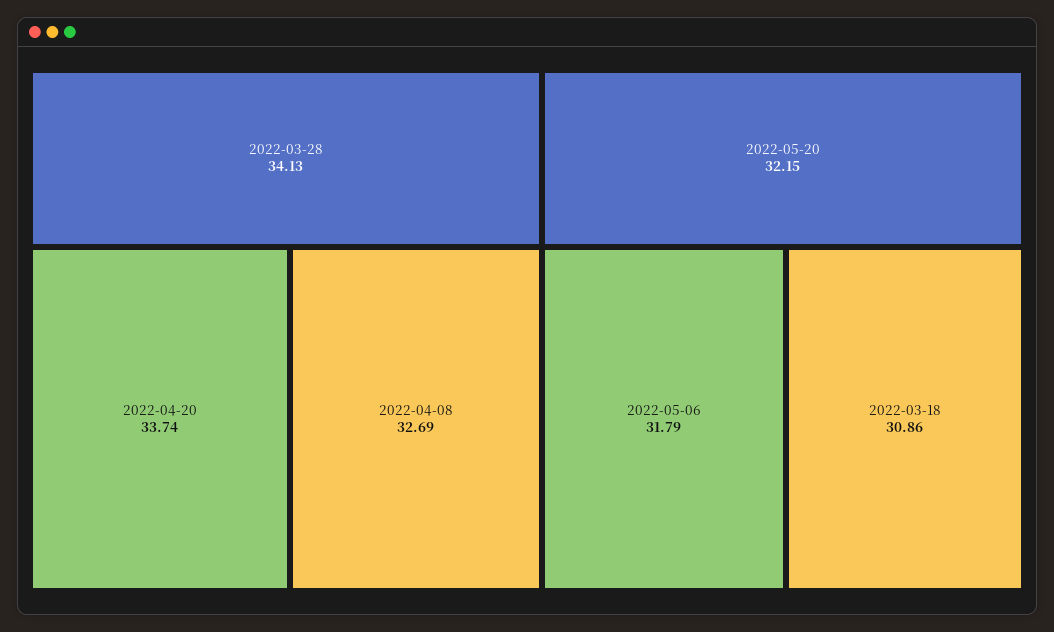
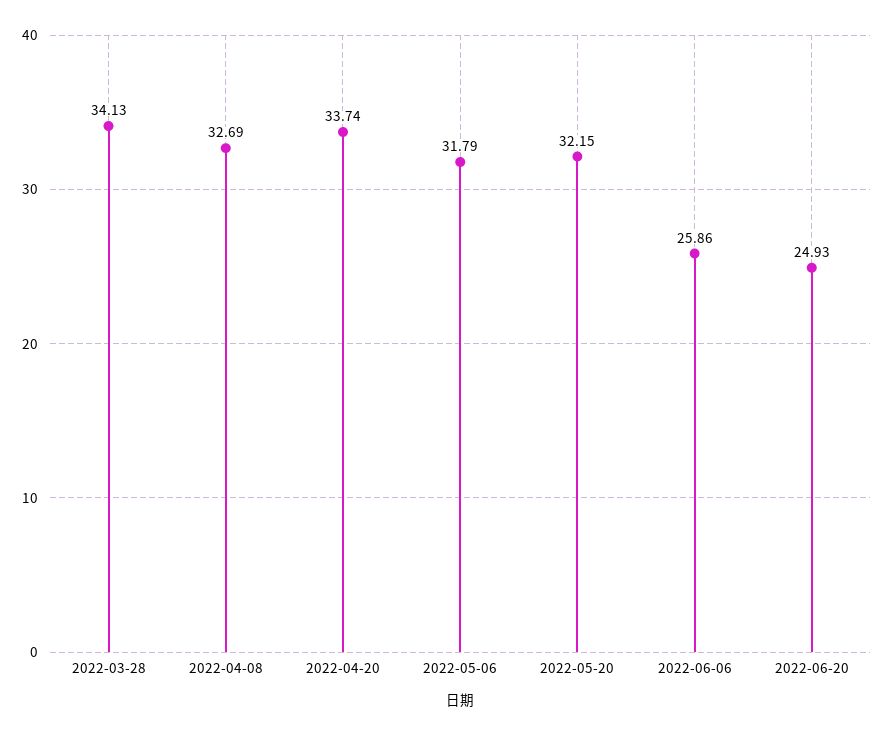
2022-03-18: 30.86 -> none
2022-06-06: none -> 25.86
2022-06-20: none -> 24.93

